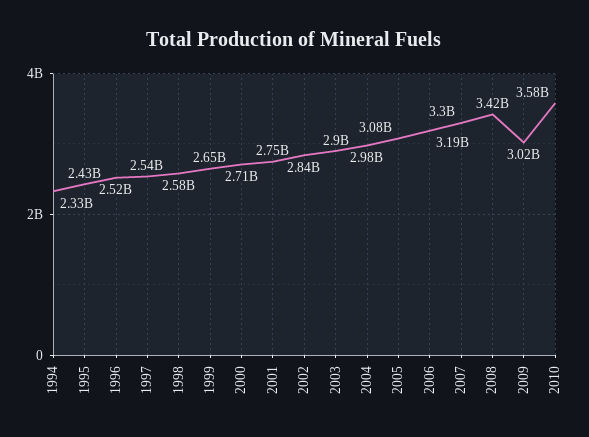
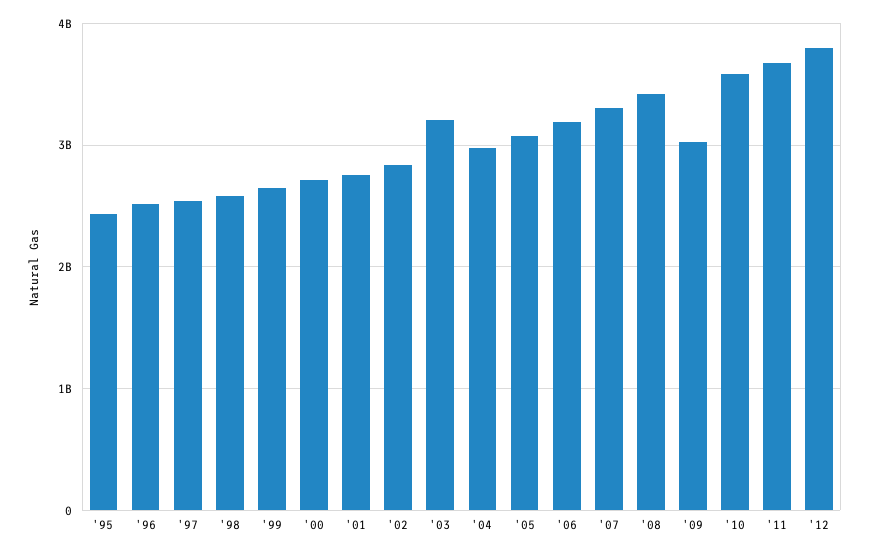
1994: 2330000000 -> none
2003: 2900000000 -> 3200000000
'11: none -> 3700000000
'12: none -> 3800000000

